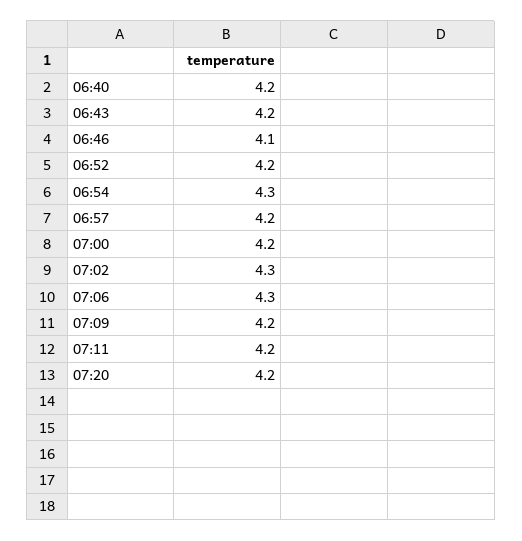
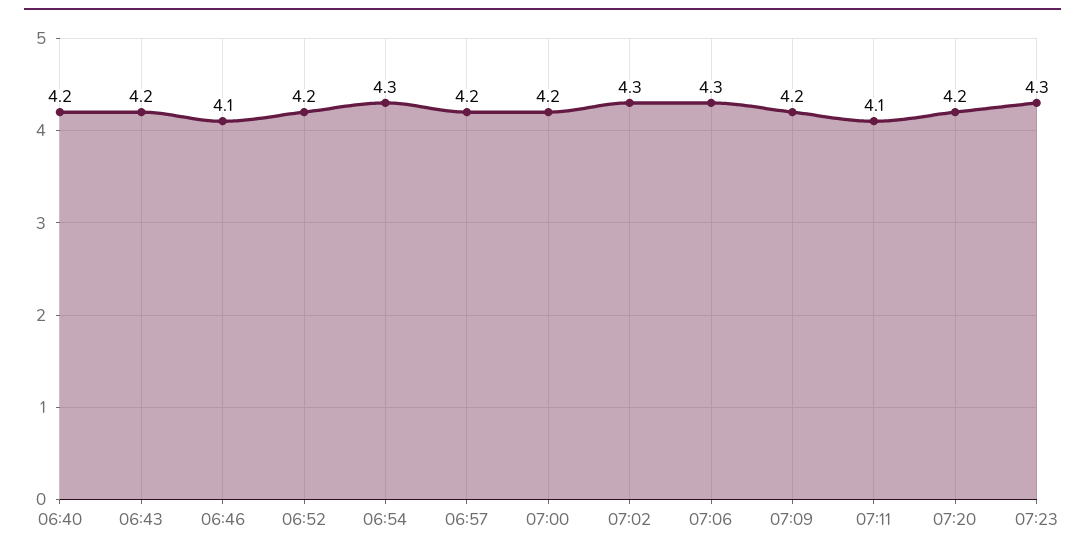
07:11: 4.2 -> 4.1
07:23: none -> 4.3

